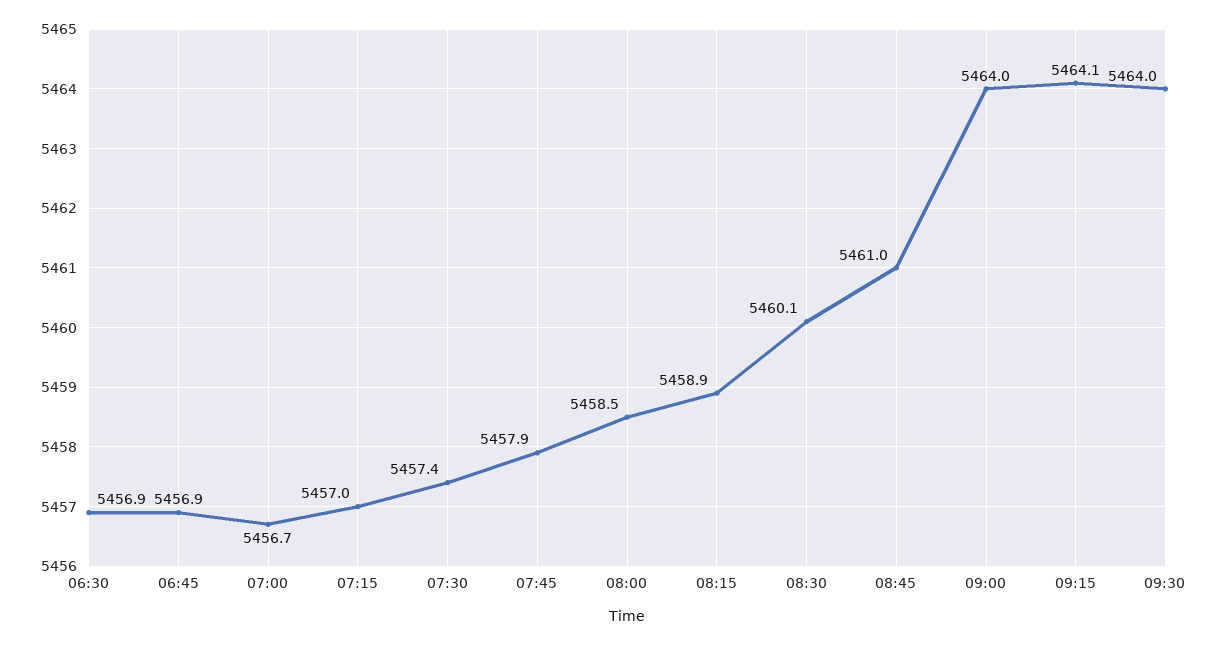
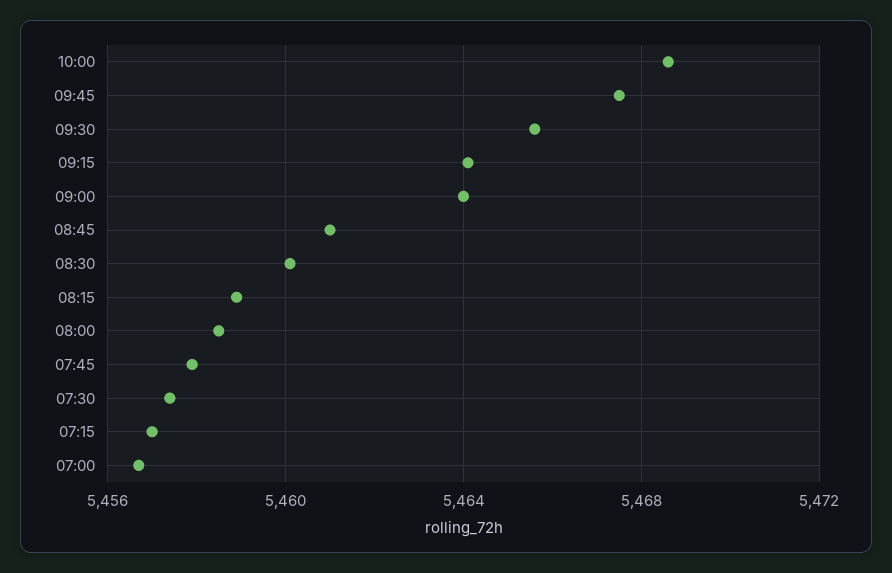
06:30: 5456.9 -> none
06:45: 5456.9 -> none
09:30: 5464 -> 5465.5
10:00: none -> 5468.5
09:45: none -> 5467.5

